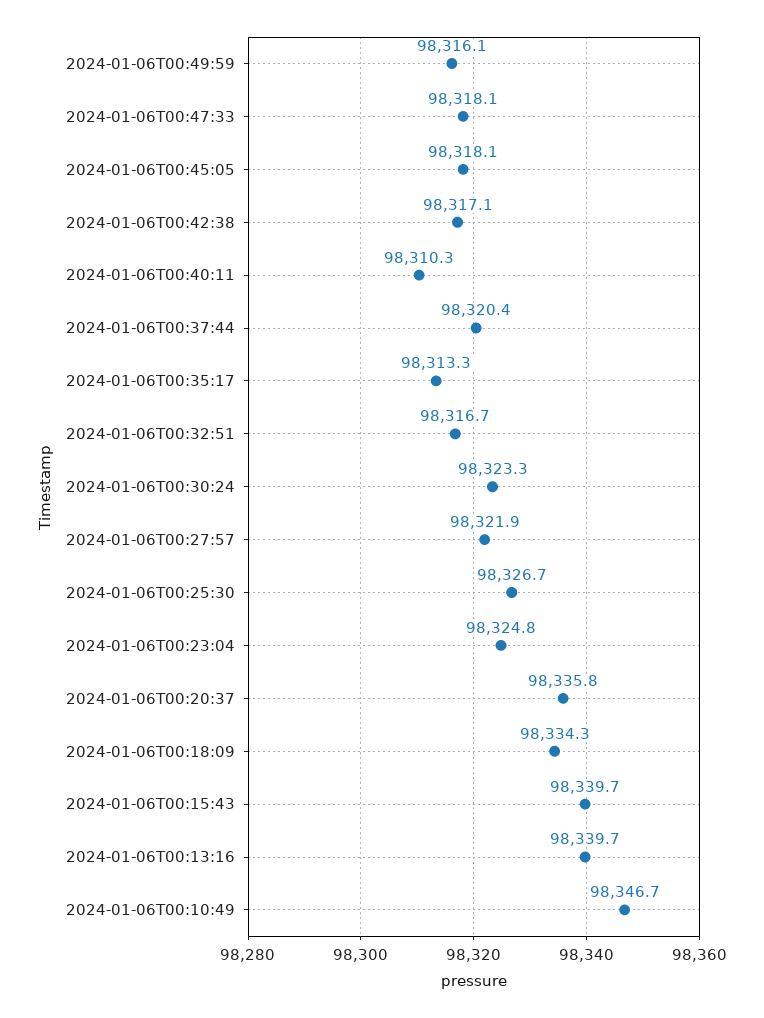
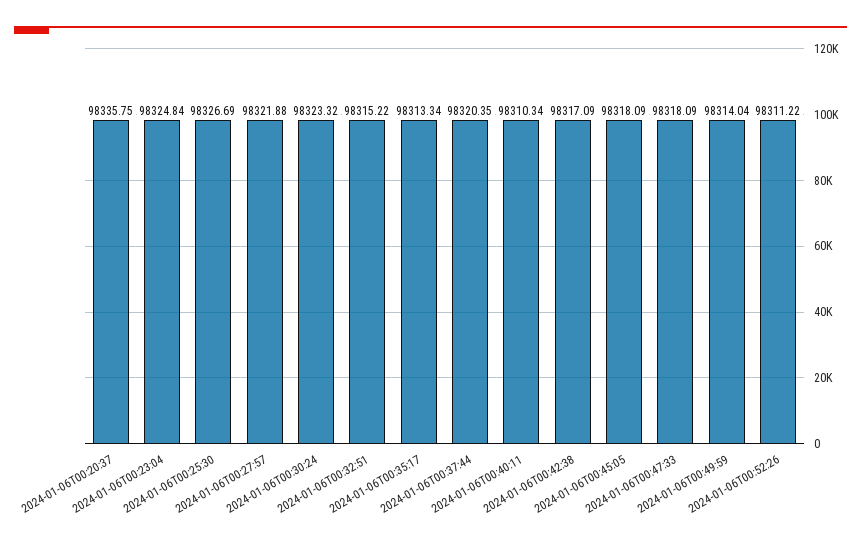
2024-01-06T00:49:59: 98316.1 -> 98314.04
2024-01-06T00:32:51: 98316.7 -> 98315.22
2024-01-06T00:18:09: 98334.3 -> none
2024-01-06T00:15:43: 98339.7 -> none
2024-01-06T00:13:16: 98339.7 -> none
2024-01-06T00:10:49: 98346.7 -> none
2024-01-06T00:52:26: none -> 98311.22

